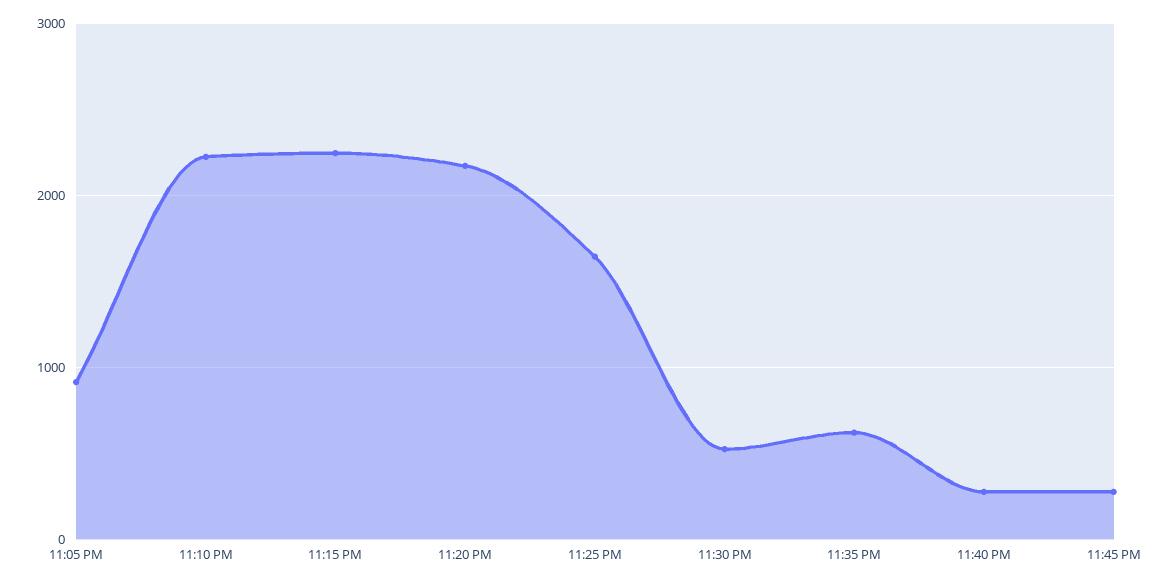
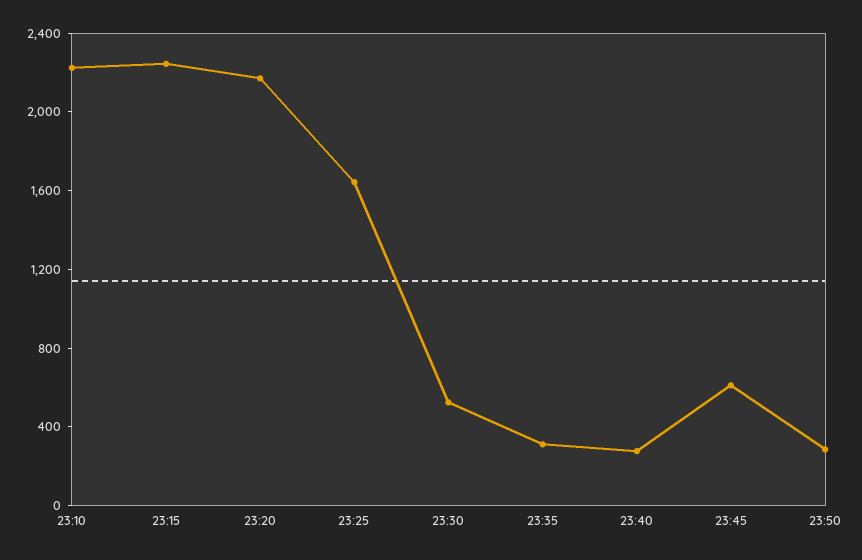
11:05 PM: 900 -> none
11:35 PM: 600 -> 300
11:45 PM: 300 -> 600
23:50: none -> 300

